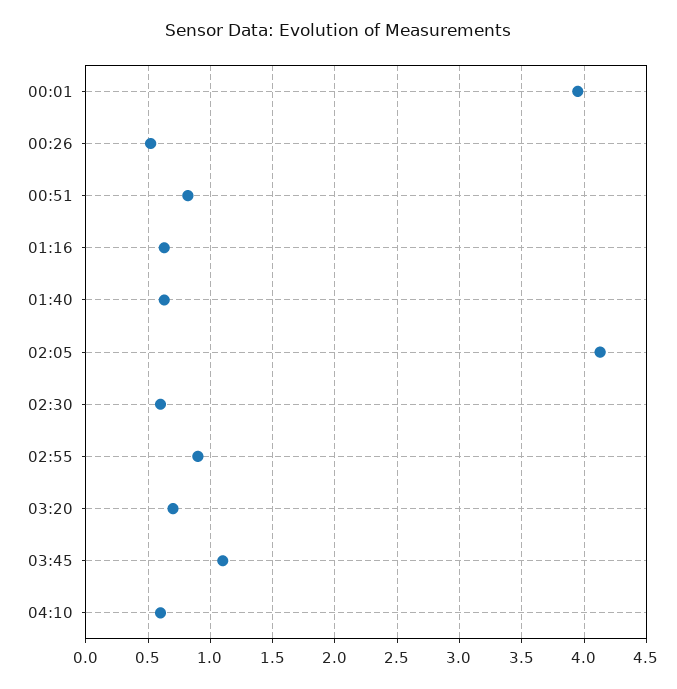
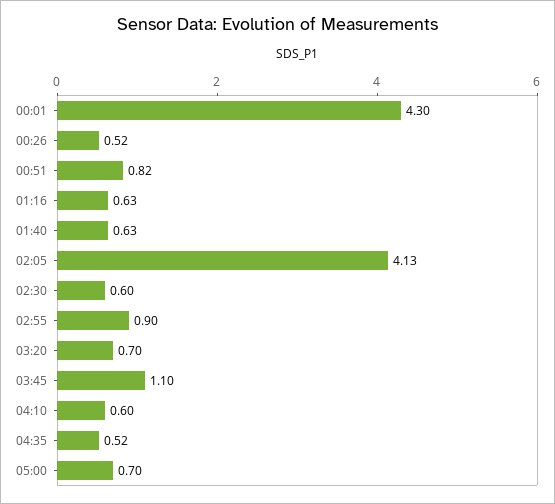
00:01: 3.95 -> 4.3
04:35: none -> 0.52
05:00: none -> 0.7

